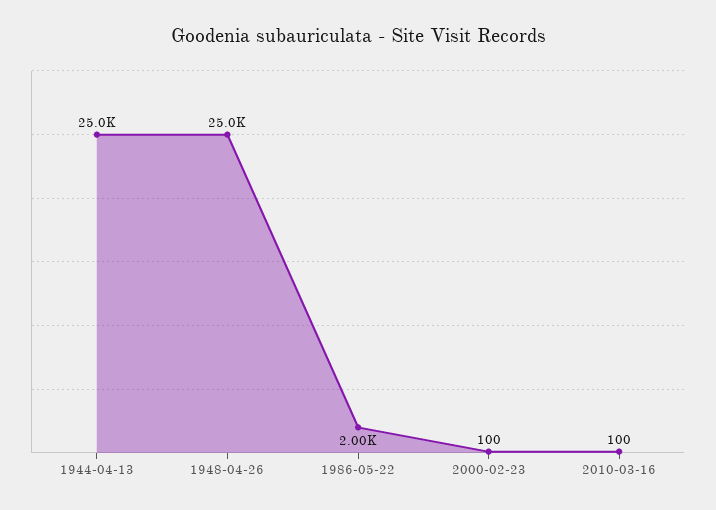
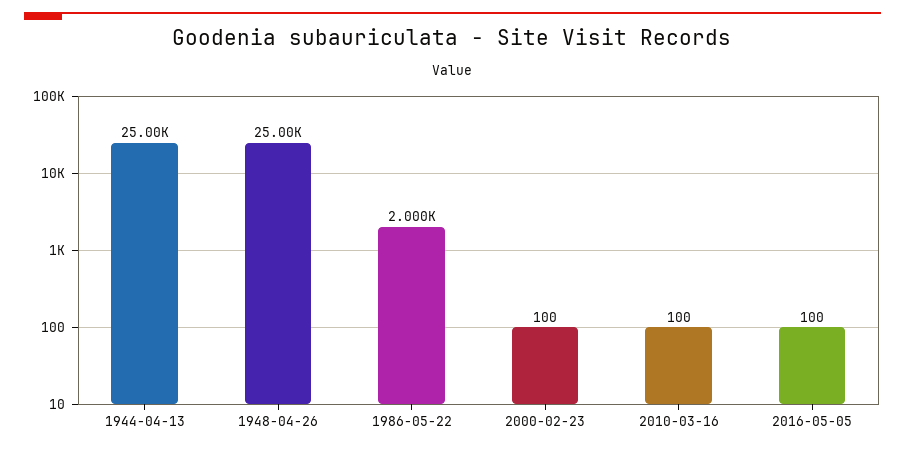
2016-05-05: none -> 100

